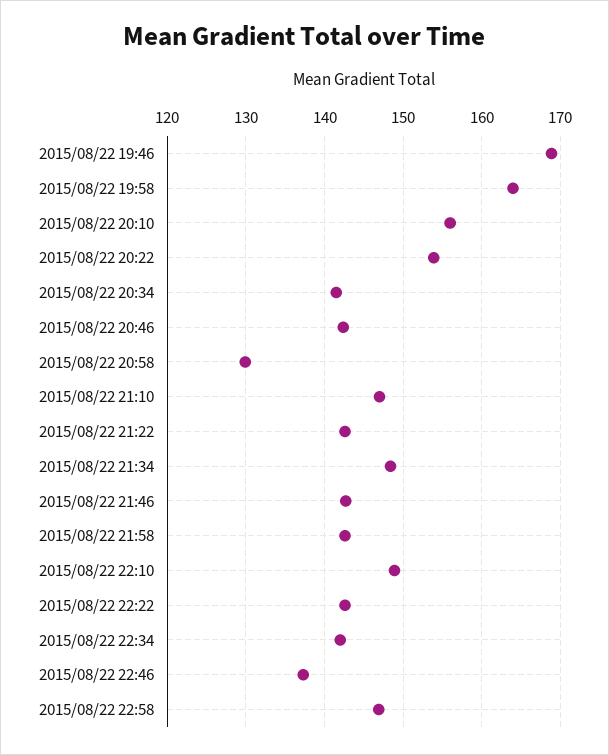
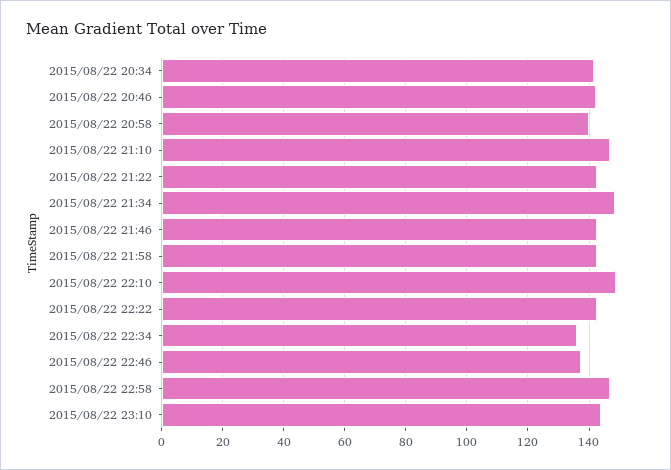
2015/08/22 19:46: 169 -> none
2015/08/22 19:58: 164 -> none
2015/08/22 20:10: 156 -> none
2015/08/22 20:22: 154 -> none
2015/08/22 20:58: 130 -> 140
2015/08/22 22:34: 142 -> 136
2015/08/22 23:10: none -> 144

